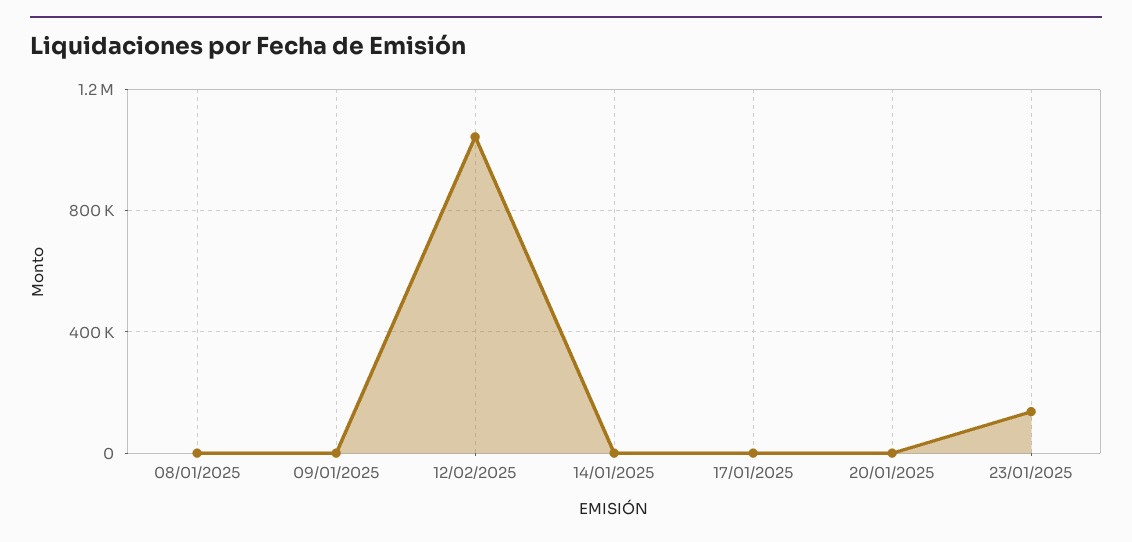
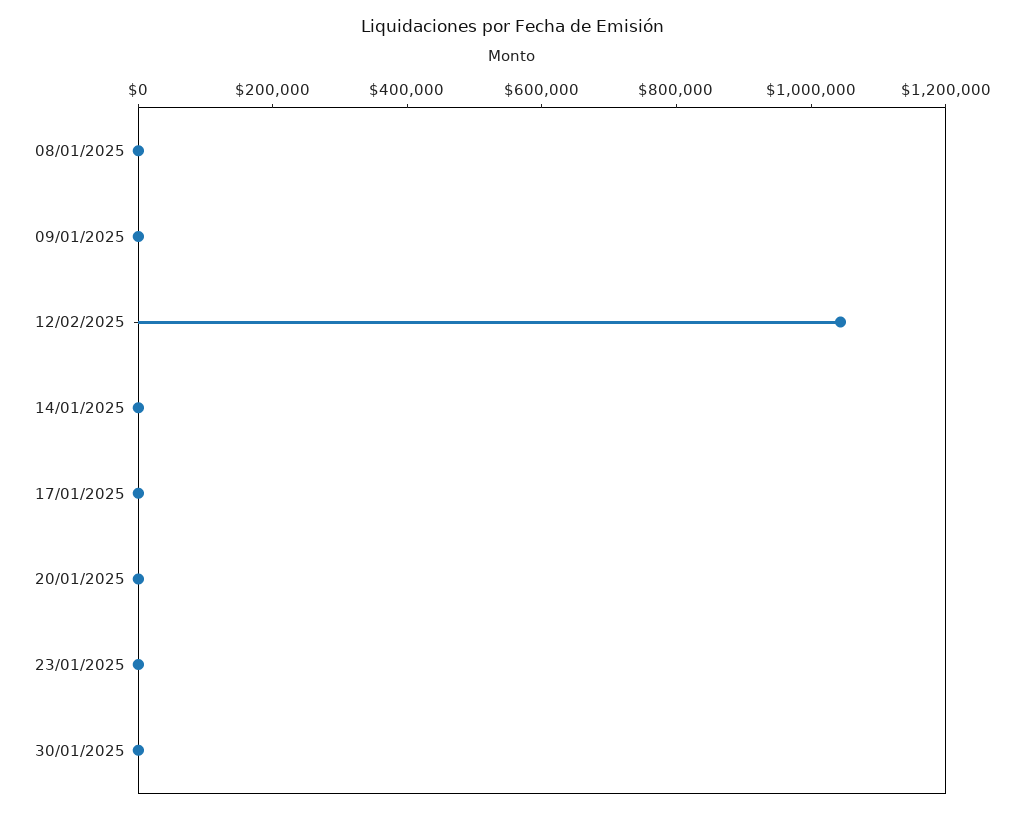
23/01/2025: 150000 -> 0
30/01/2025: none -> 0

